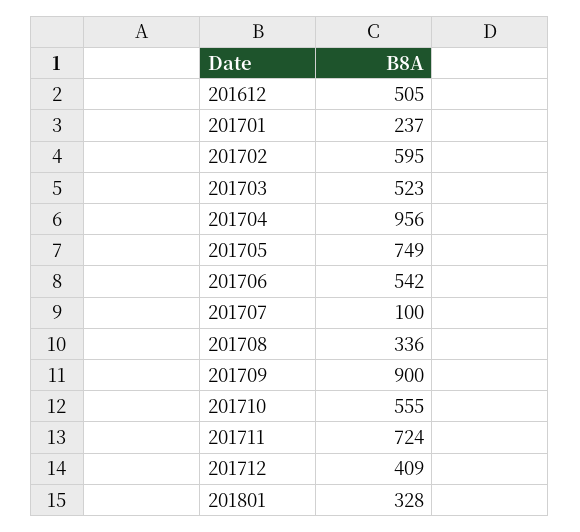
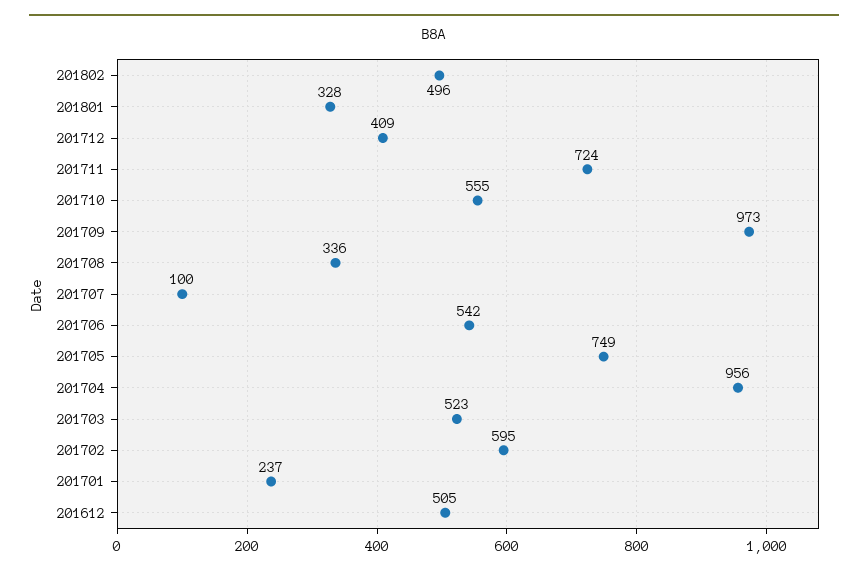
201709: 900 -> 973
201802: none -> 496

